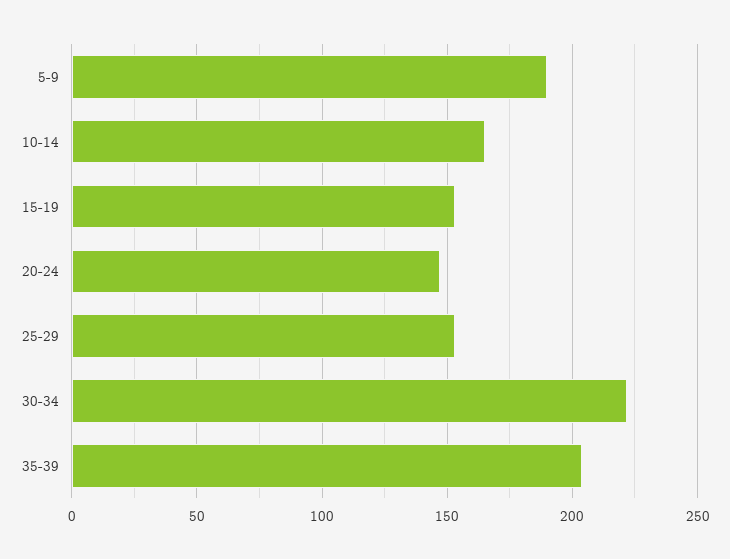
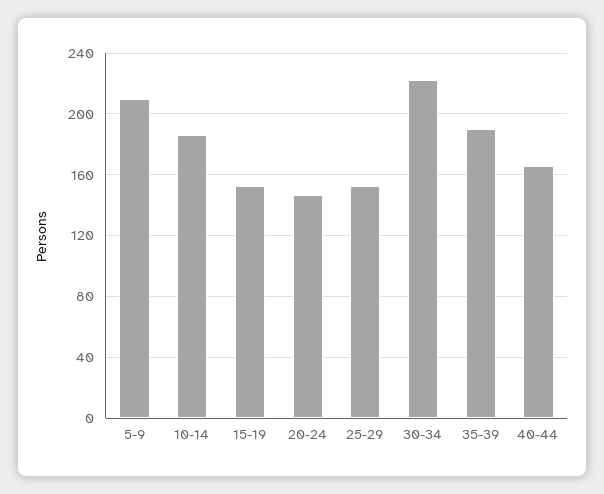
5-9: 190 -> 210
10-14: 165 -> 185
35-39: 205 -> 190
40-44: none -> 165

